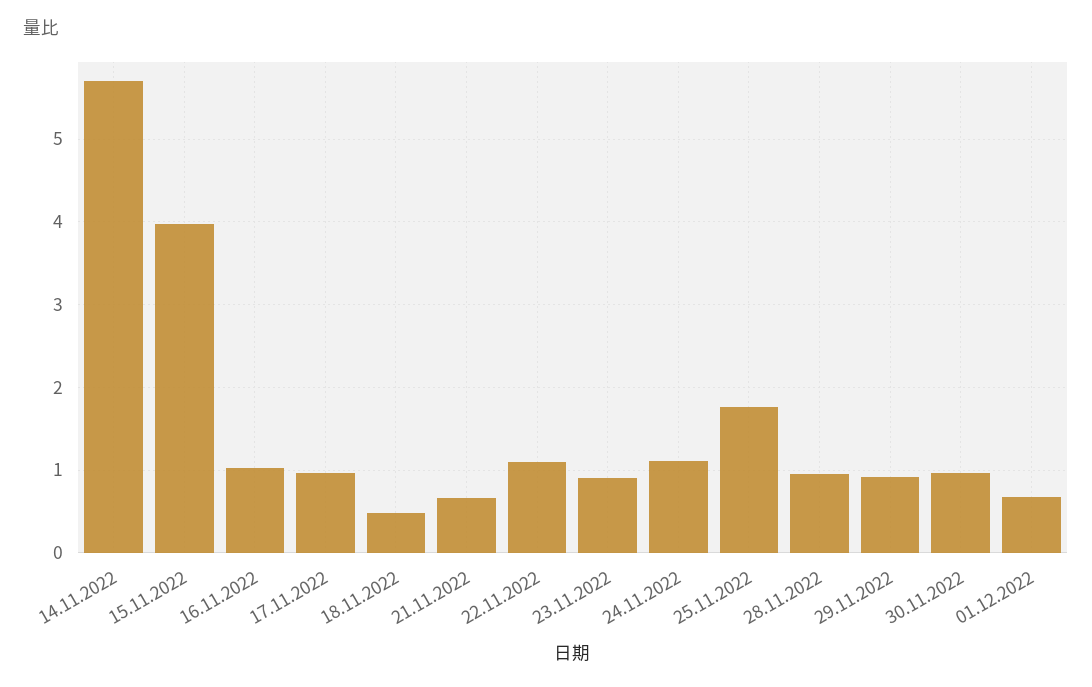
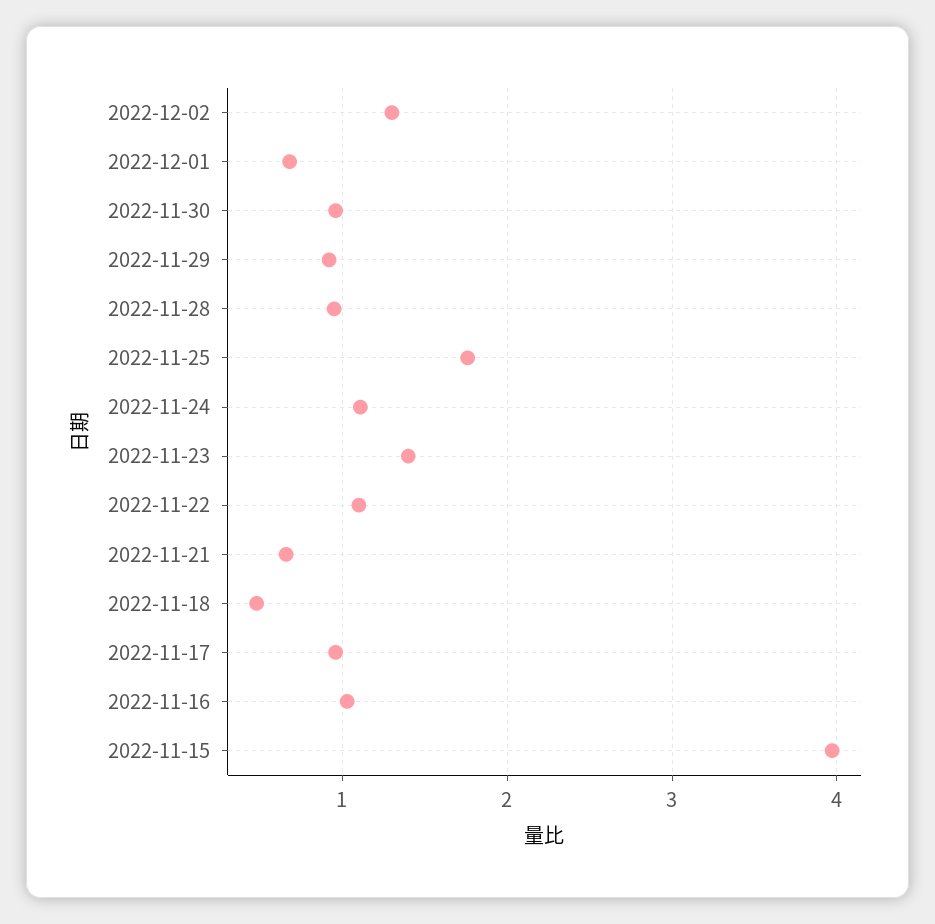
14.11.2022: 5.7 -> none
23.11.2022: 0.9 -> 1.4
2022-12-02: none -> 1.3

